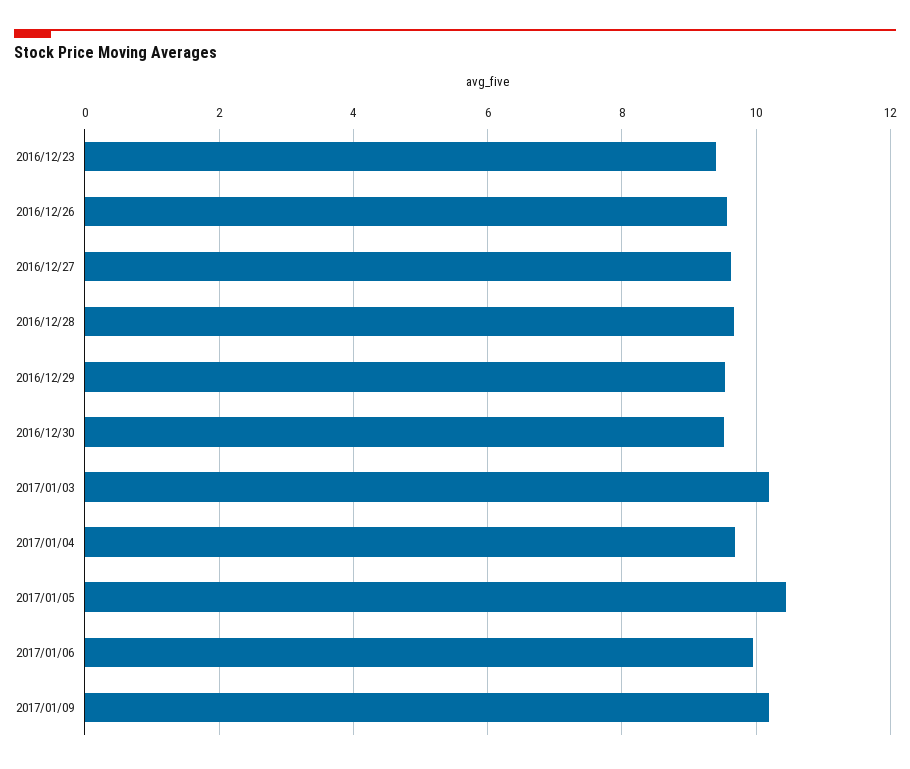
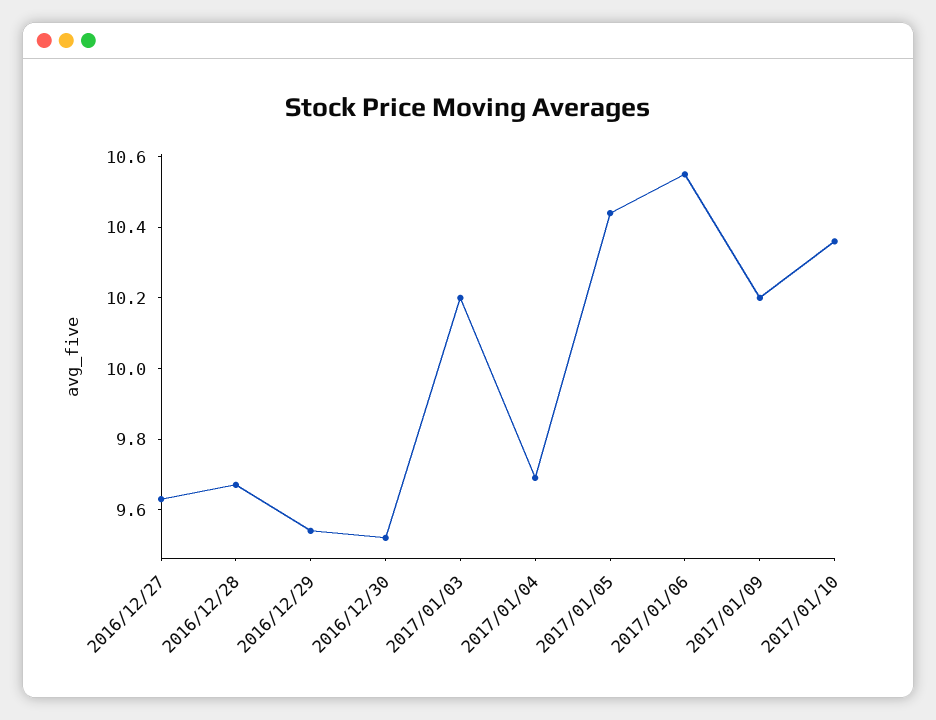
2016/12/23: 9.4 -> none
2016/12/26: 9.6 -> none
2017/01/06: 10 -> 10.55
2017/01/10: none -> 10.35

